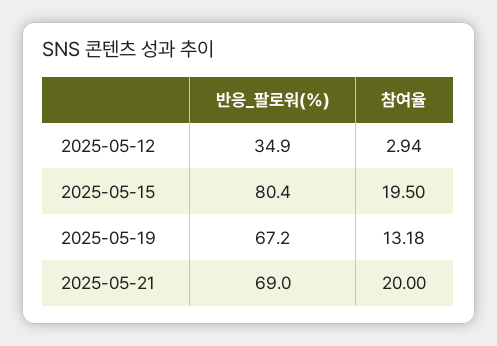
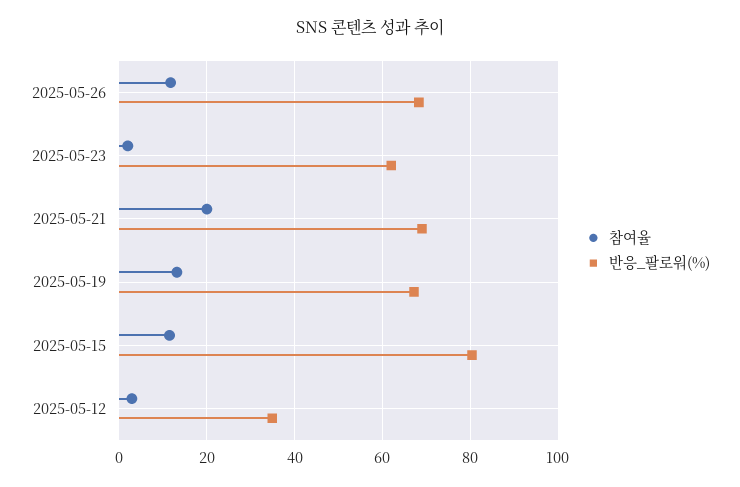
참여율, 2025-05-15: 19.5 -> 12
참여율, 2025-05-26: none -> 12
반응_팔로워(%), 2025-05-26: none -> 68
참여율, 2025-05-23: none -> 2
반응_팔로워(%), 2025-05-23: none -> 62

